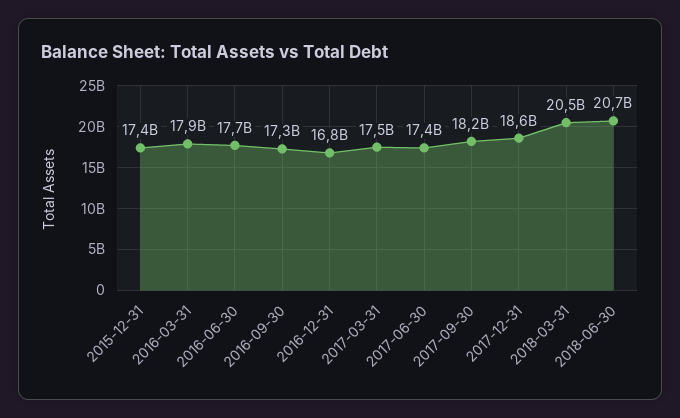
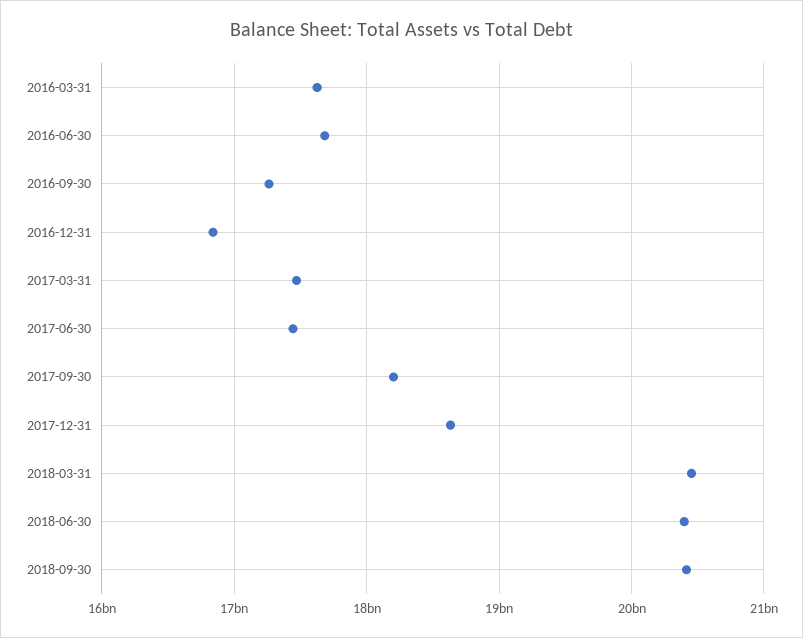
2015-12-31: 17400000000 -> none
2016-03-31: 17900000000 -> 17600000000
2018-06-30: 20700000000 -> 20400000000
2018-09-30: none -> 20400000000

